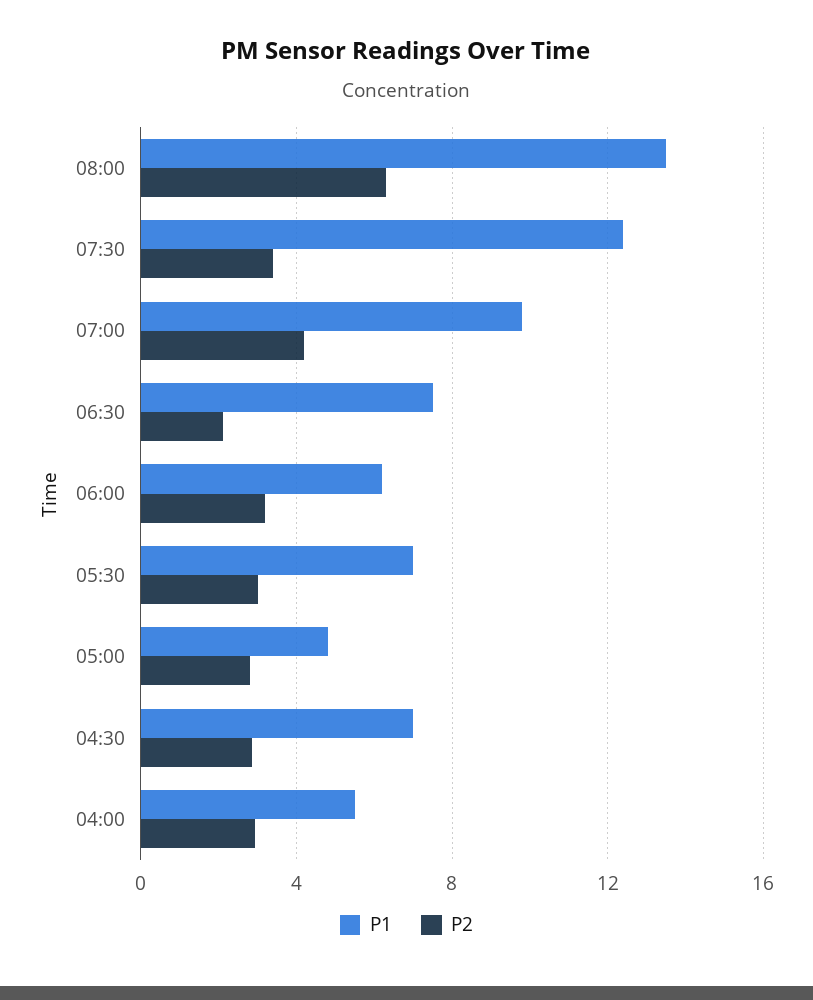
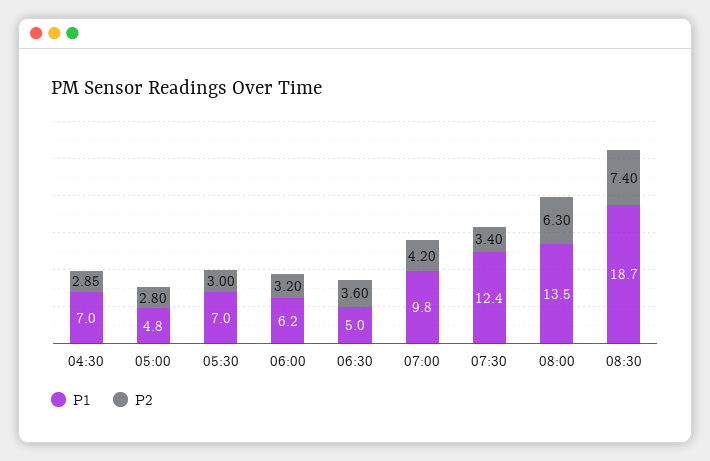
P1, 06:30: 7.5 -> 5
P2, 06:30: 2 -> 3.6
P1, 04:00: 5.5 -> none
P2, 04:00: 3 -> none
P1, 08:30: none -> 18.7
P2, 08:30: none -> 7.4

